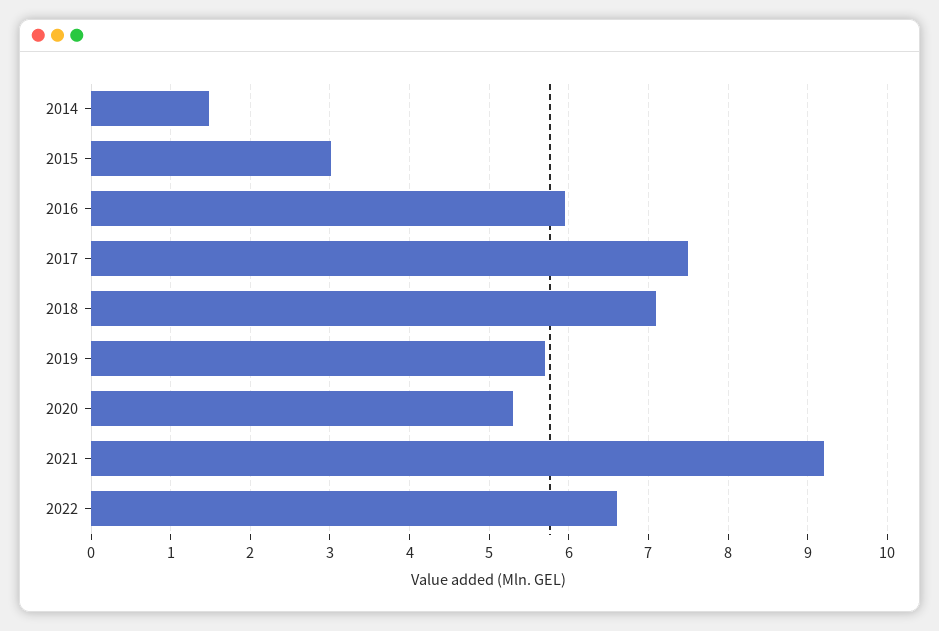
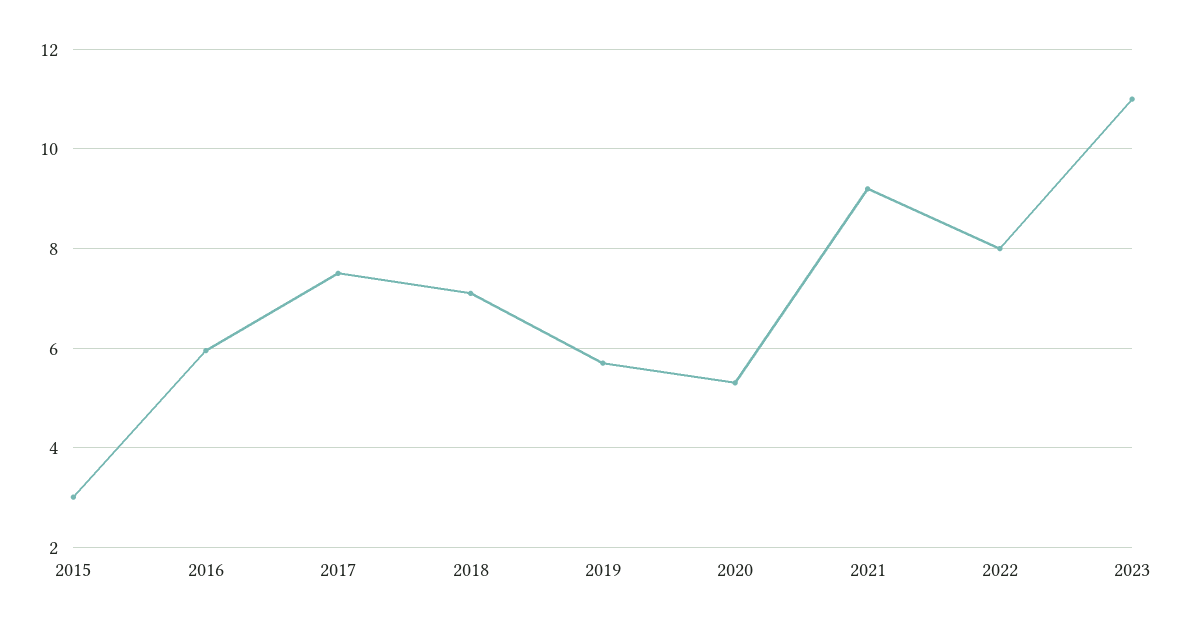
2014: 1.5 -> none
2022: 6.6 -> 8
2023: none -> 11

